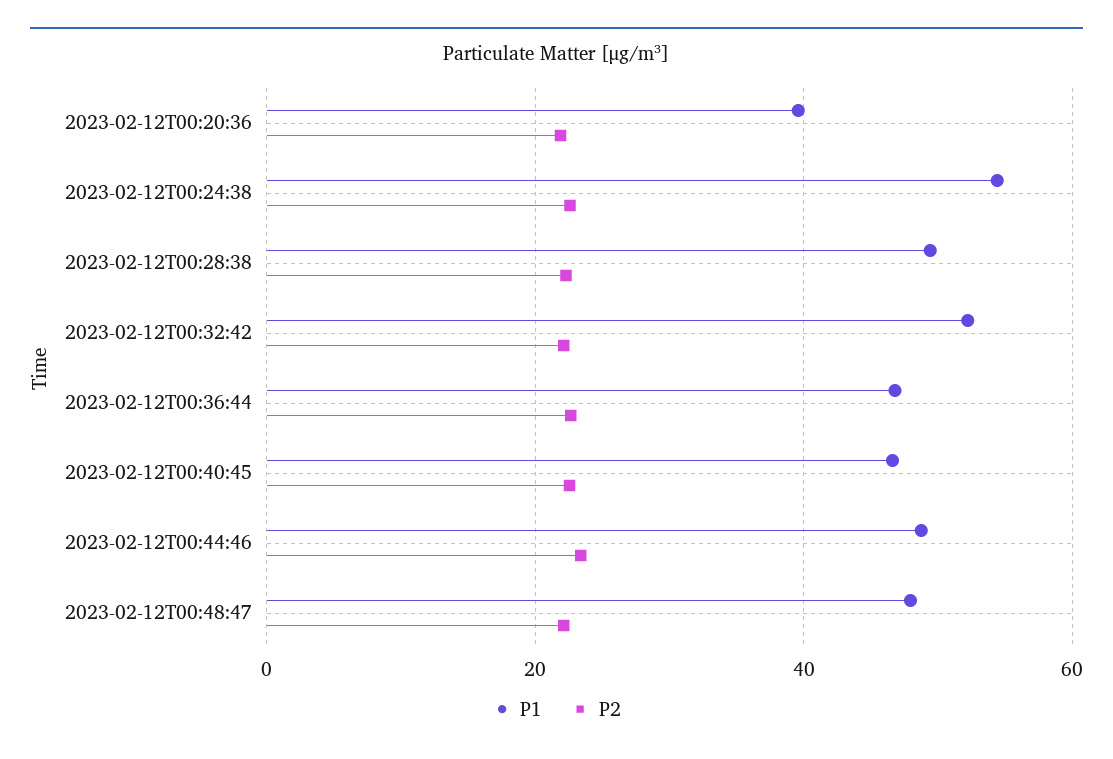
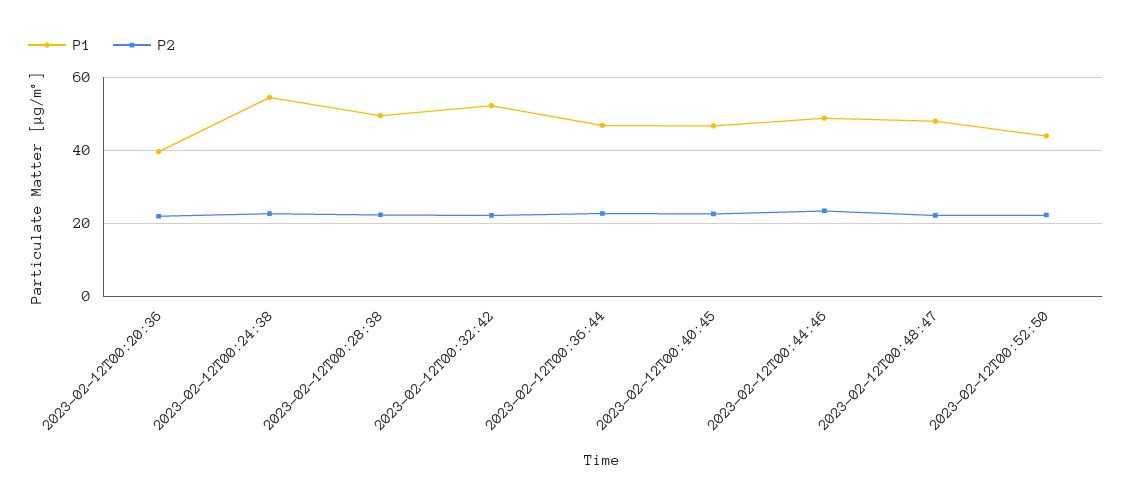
P1, 2023-02-12T00:52:50: none -> 44
P2, 2023-02-12T00:52:50: none -> 22

